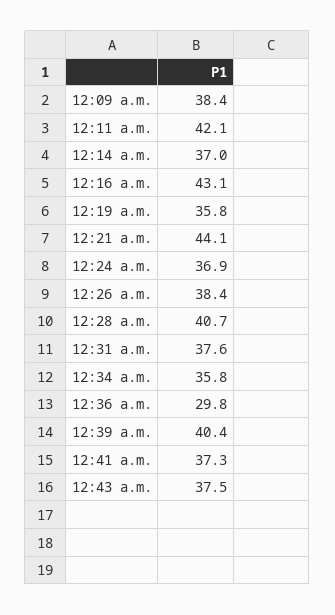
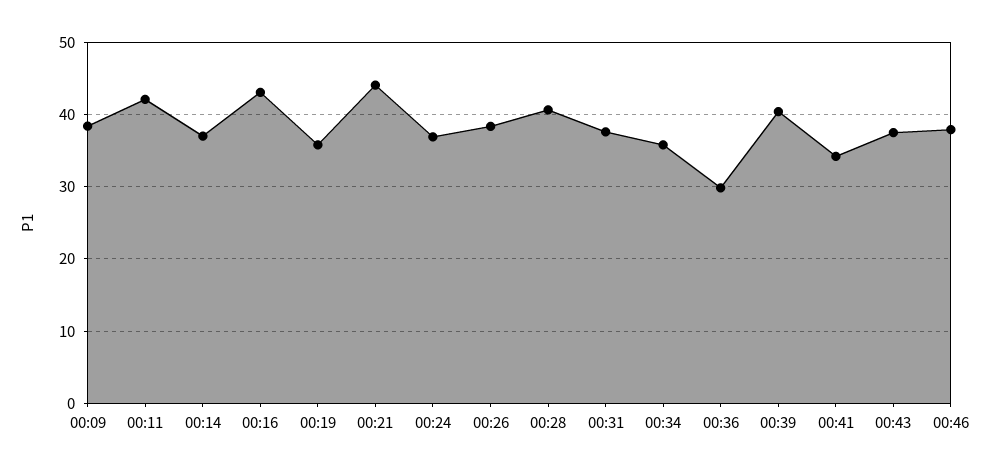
12:41 a.m.: 37.3 -> 34
00:46: none -> 38

